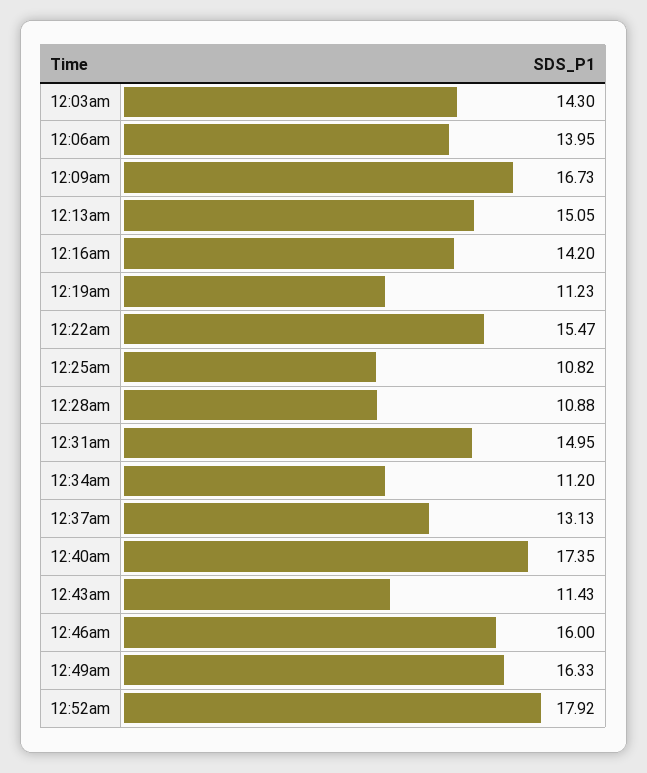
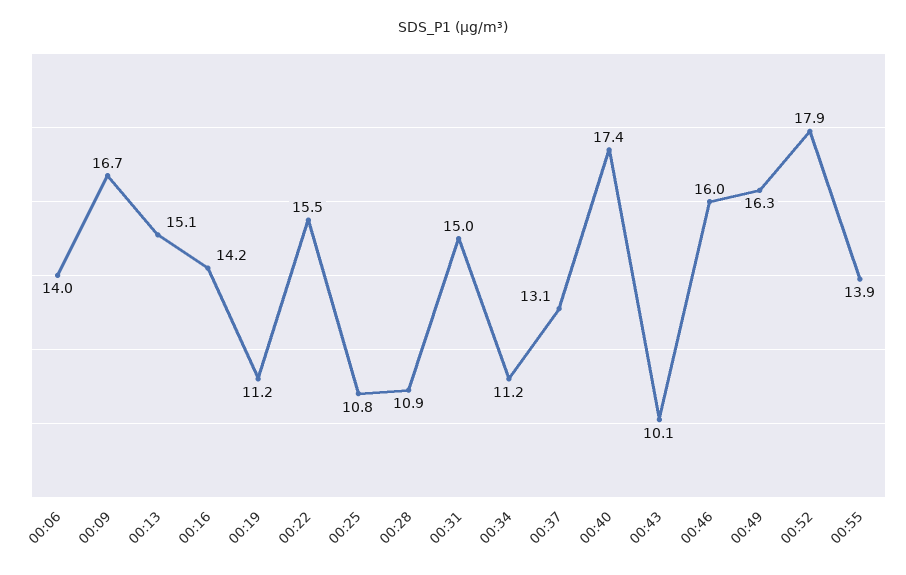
12:03am: 14.3 -> none
12:43am: 11.43 -> 10.1
00:55: none -> 13.9

